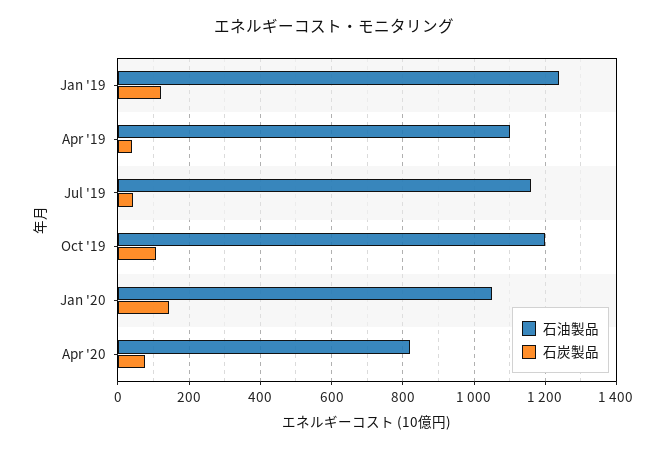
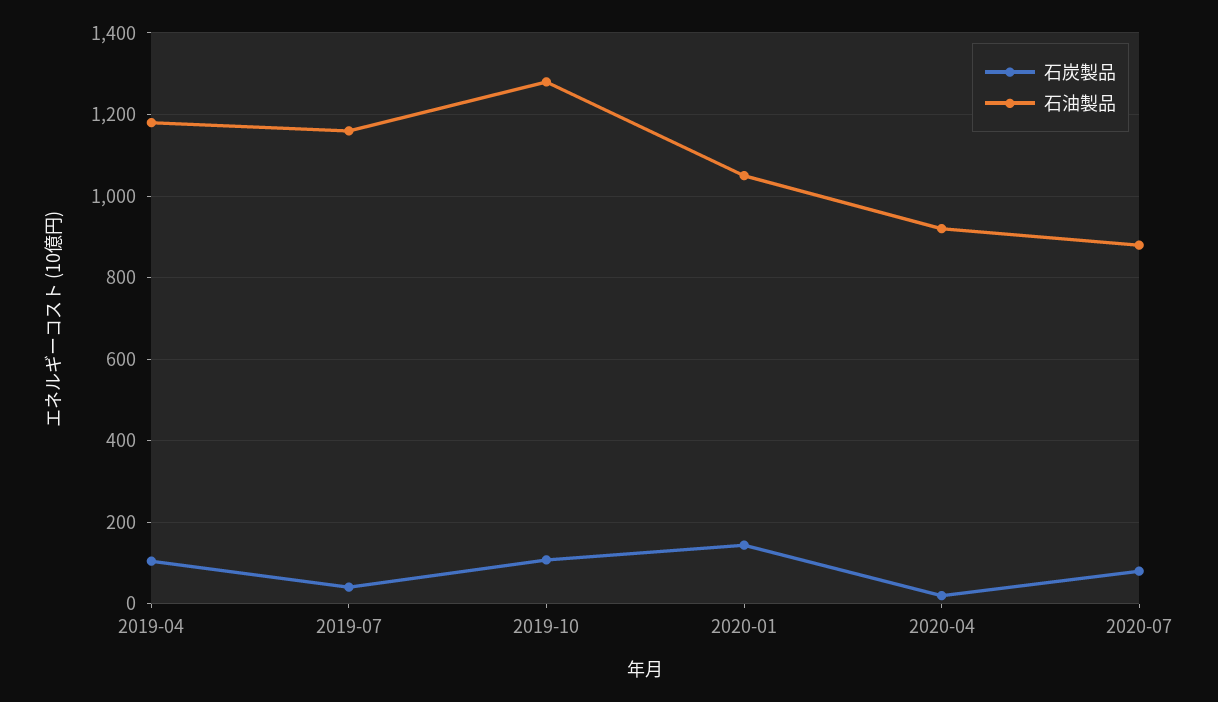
石油製品, Jan '19: 1240 -> none
石炭製品, Jan '19: 120 -> none
石油製品, Apr '19: 1100 -> 1180
石炭製品, Apr '19: 40 -> 100
石油製品, Oct '19: 1200 -> 1280
石油製品, Apr '20: 820 -> 920
石炭製品, Apr '20: 80 -> 20
石炭製品, 2020-07: none -> 80
石油製品, 2020-07: none -> 880

